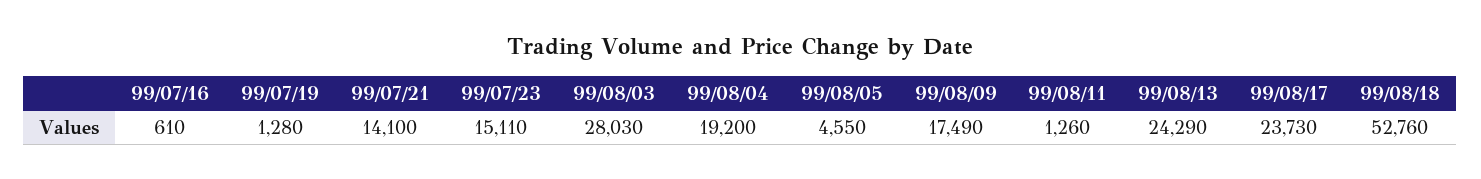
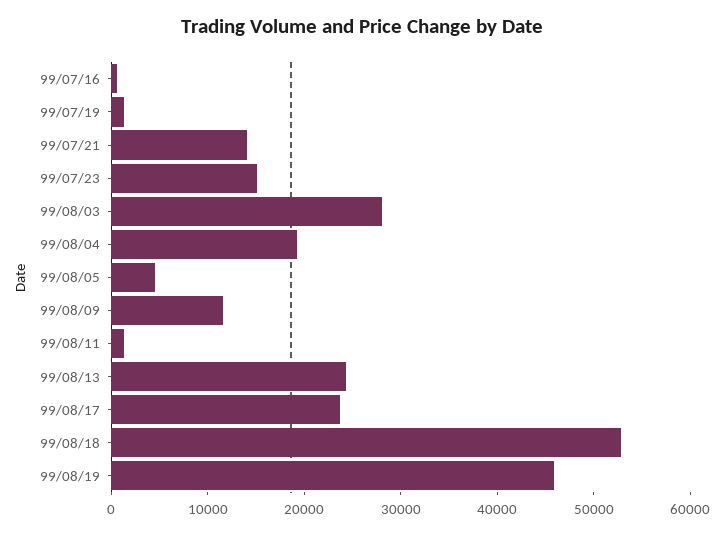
99/08/09: 17490 -> 12000
99/08/19: none -> 46000

